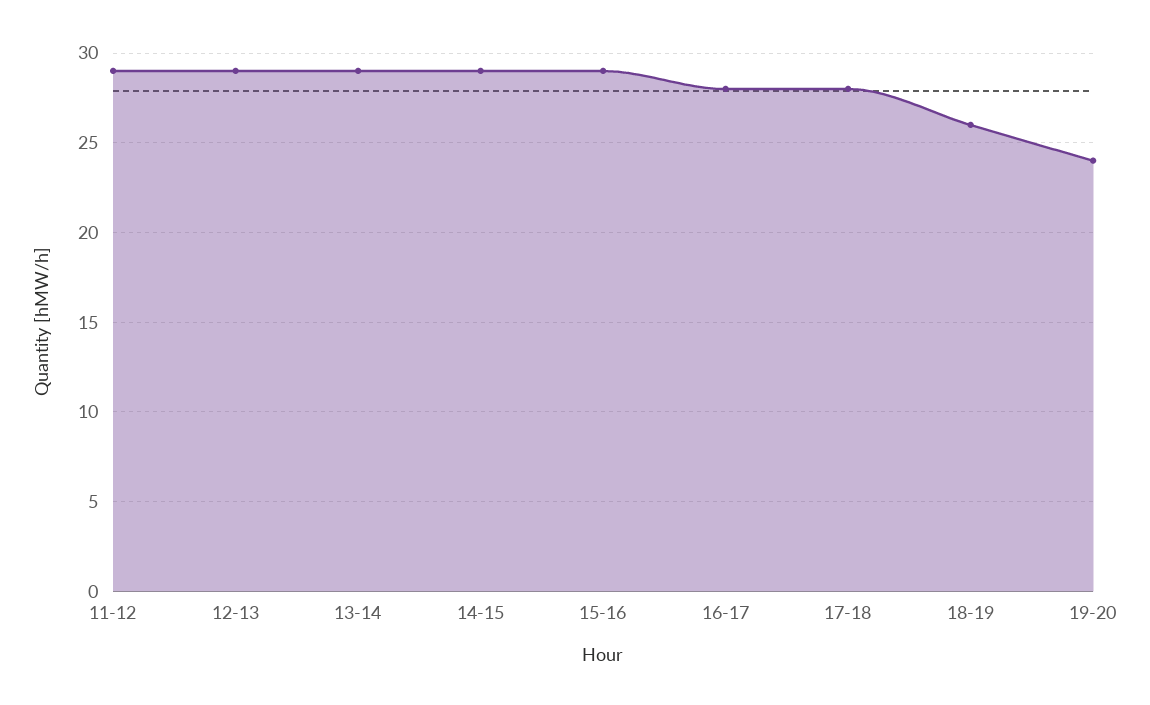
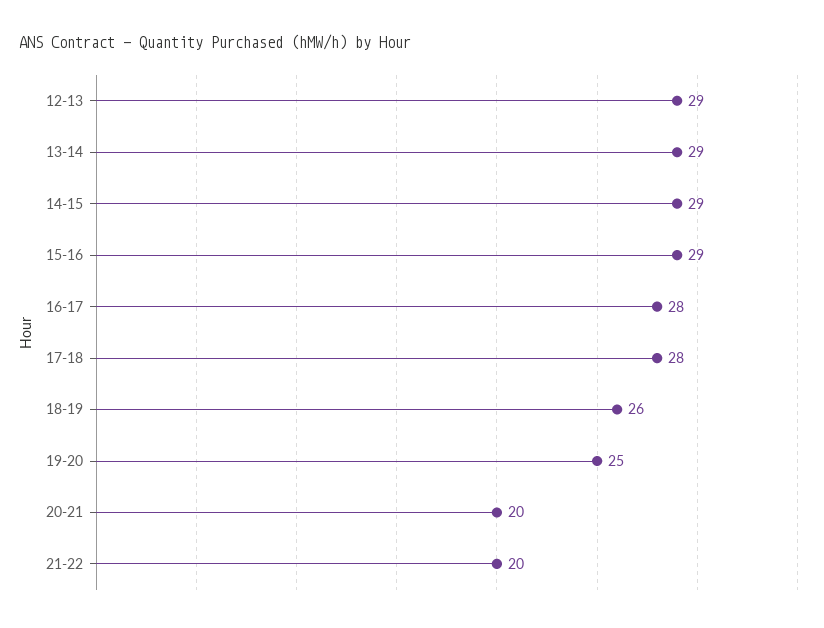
11-12: 29 -> none
19-20: 24 -> 25
20-21: none -> 20
21-22: none -> 20

